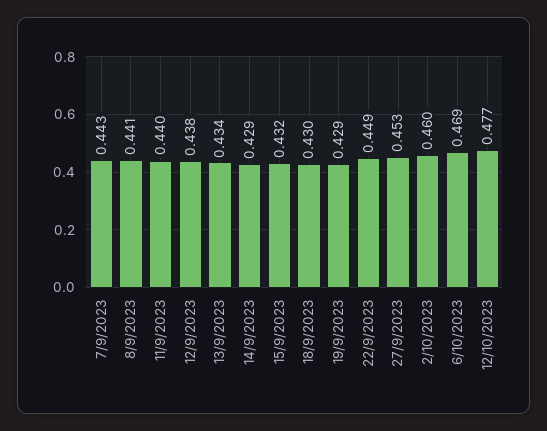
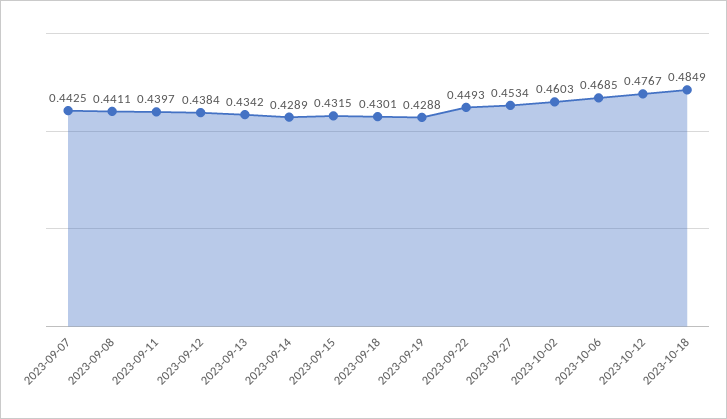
2023-10-18: none -> 0.4849

